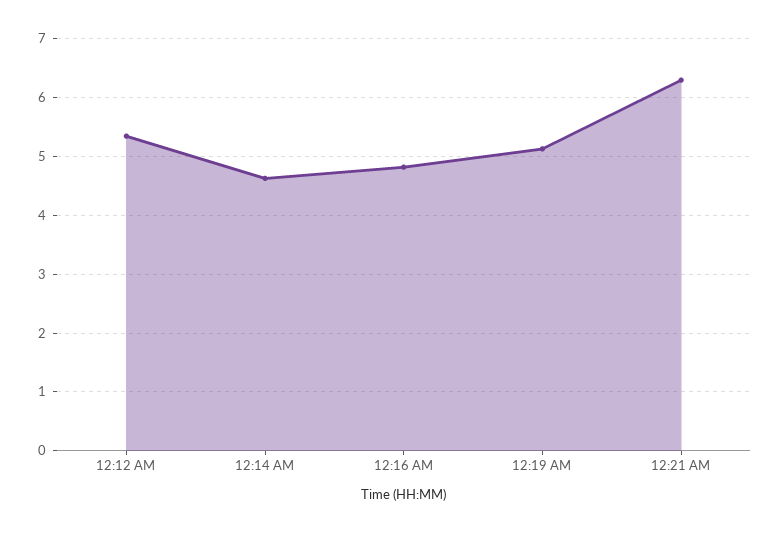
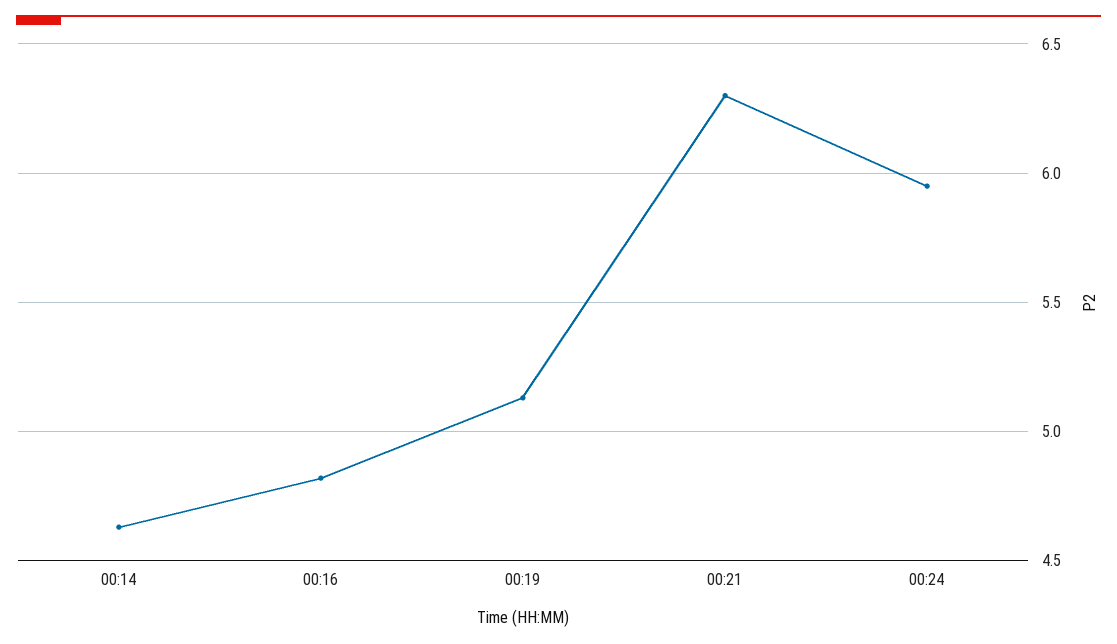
12:12 AM: 5.4 -> none
00:24: none -> 5.95

